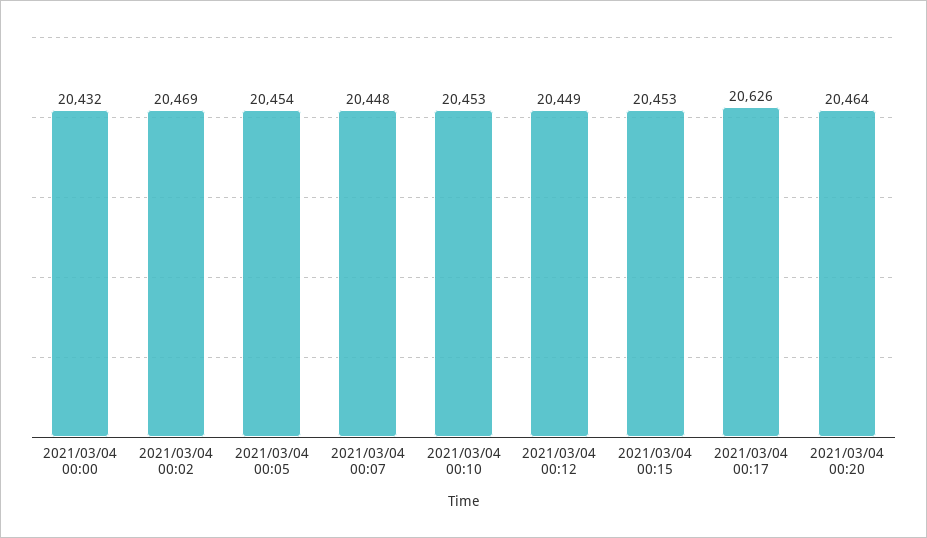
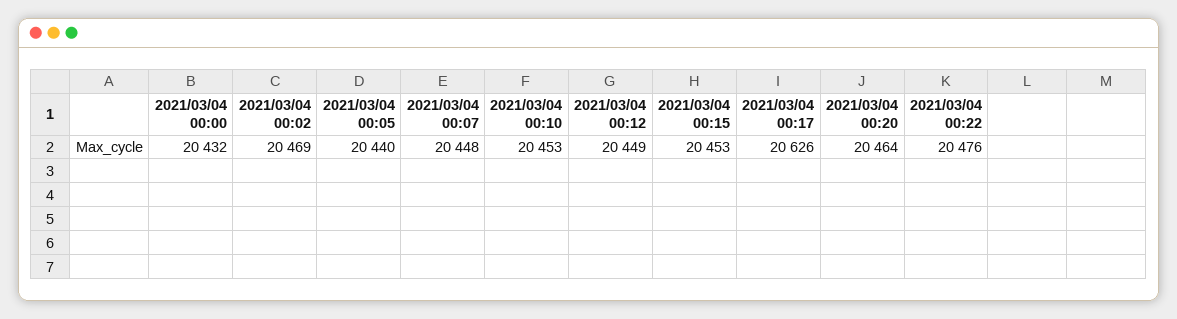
2021/03/04 00:05: 20454 -> 20440
2021/03/04 00:22: none -> 20476

